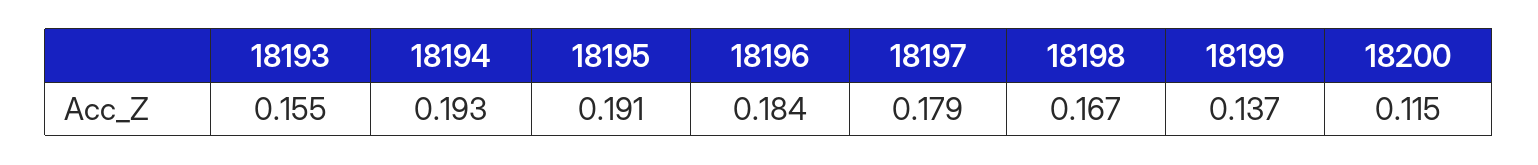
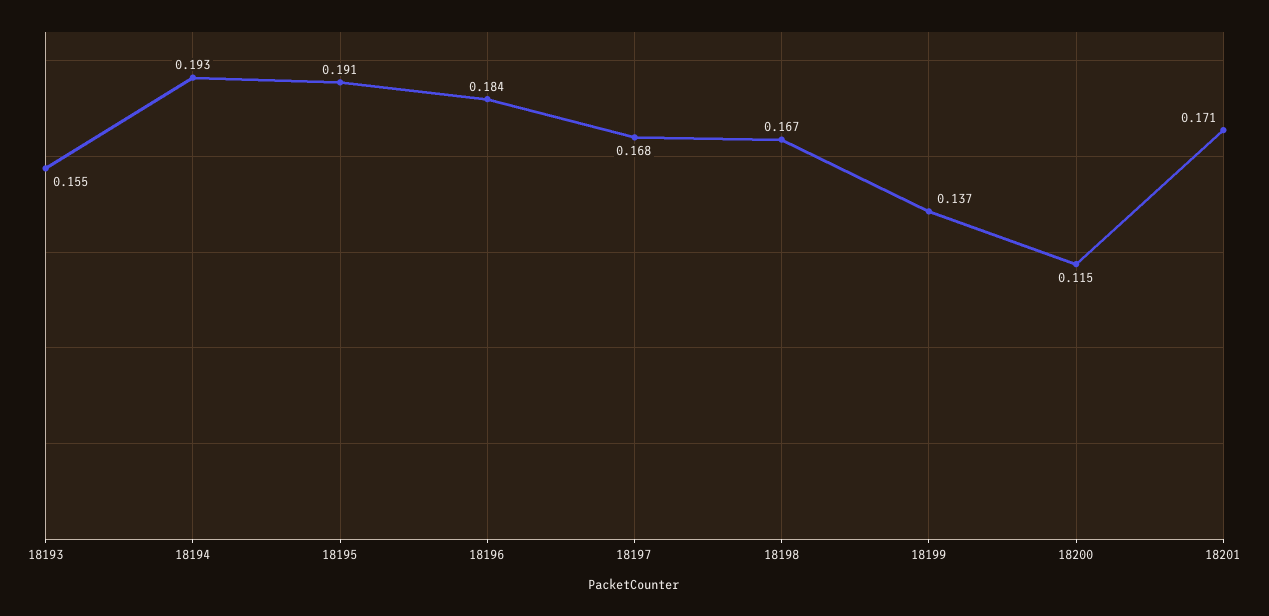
18197: 0.179 -> 0.168
18201: none -> 0.171

